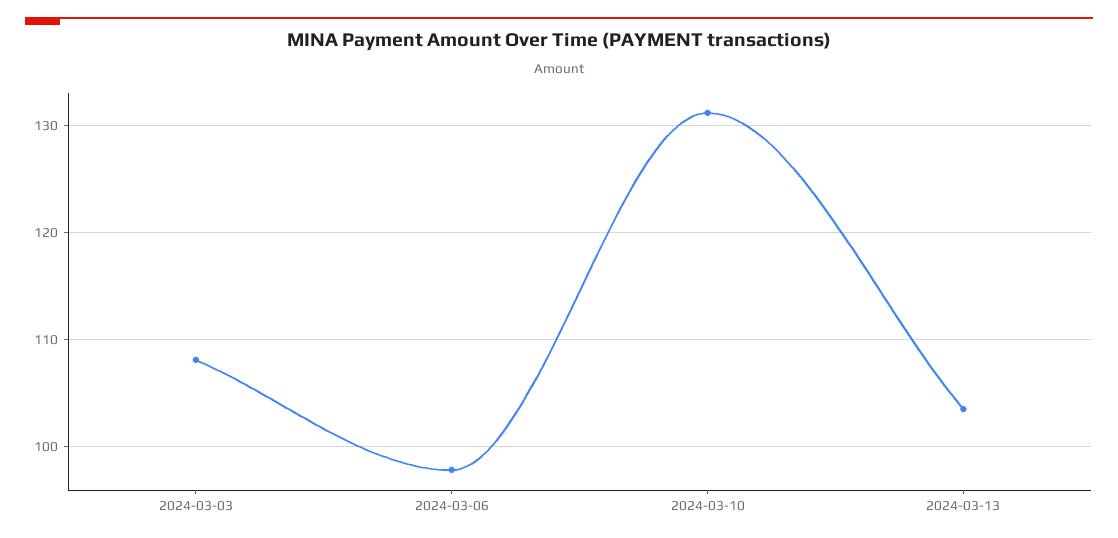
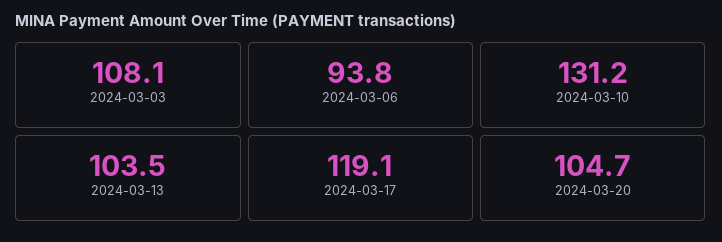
2024-03-06: 98 -> 93.8
2024-03-17: none -> 119.1
2024-03-20: none -> 104.7

